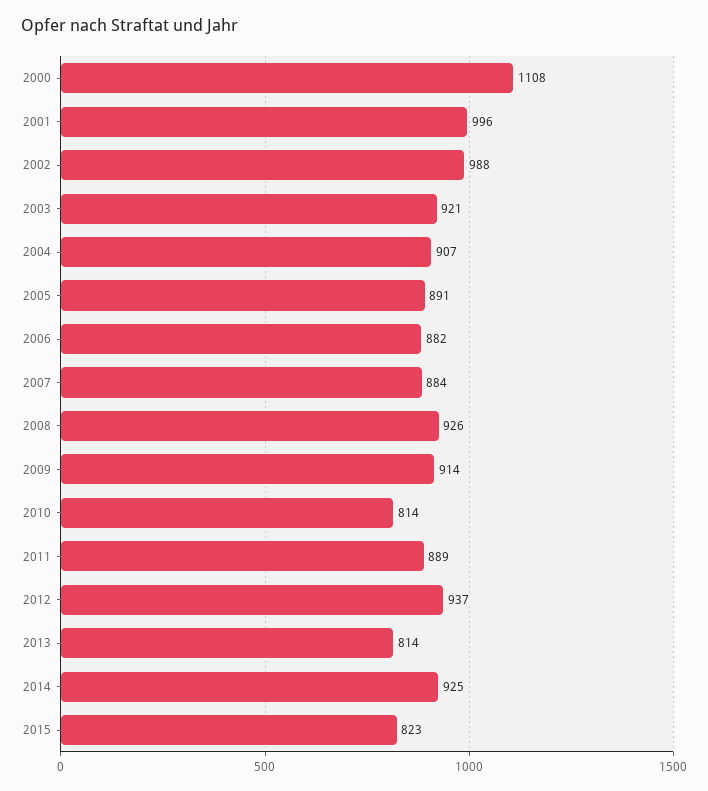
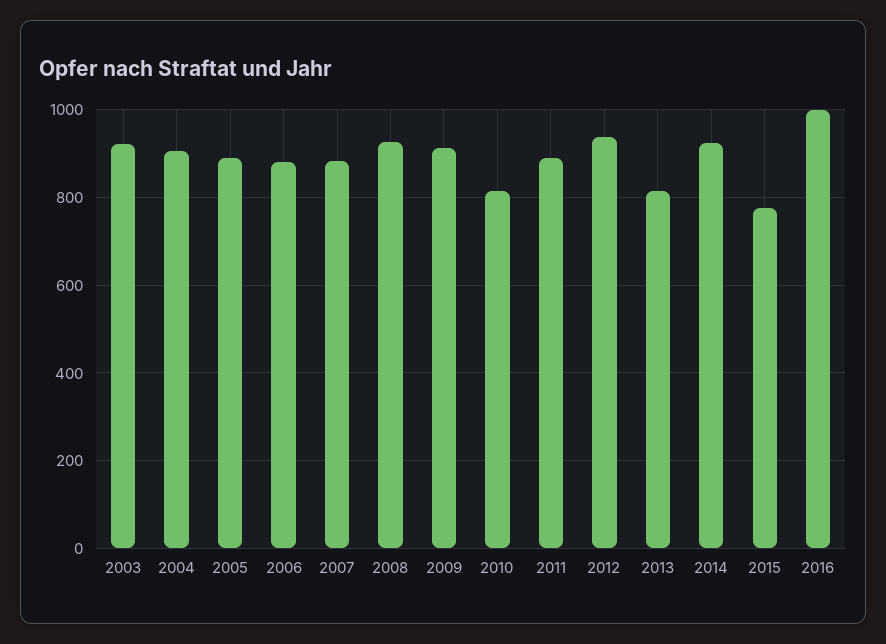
2000: 1108 -> none
2001: 996 -> none
2002: 988 -> none
2015: 823 -> 780
2016: none -> 1000

